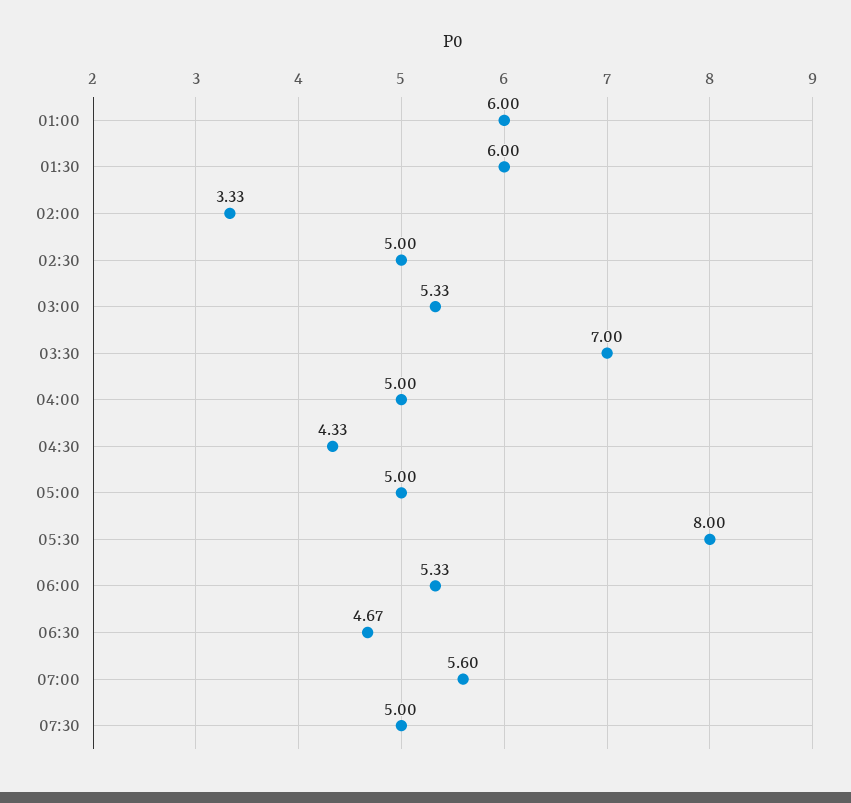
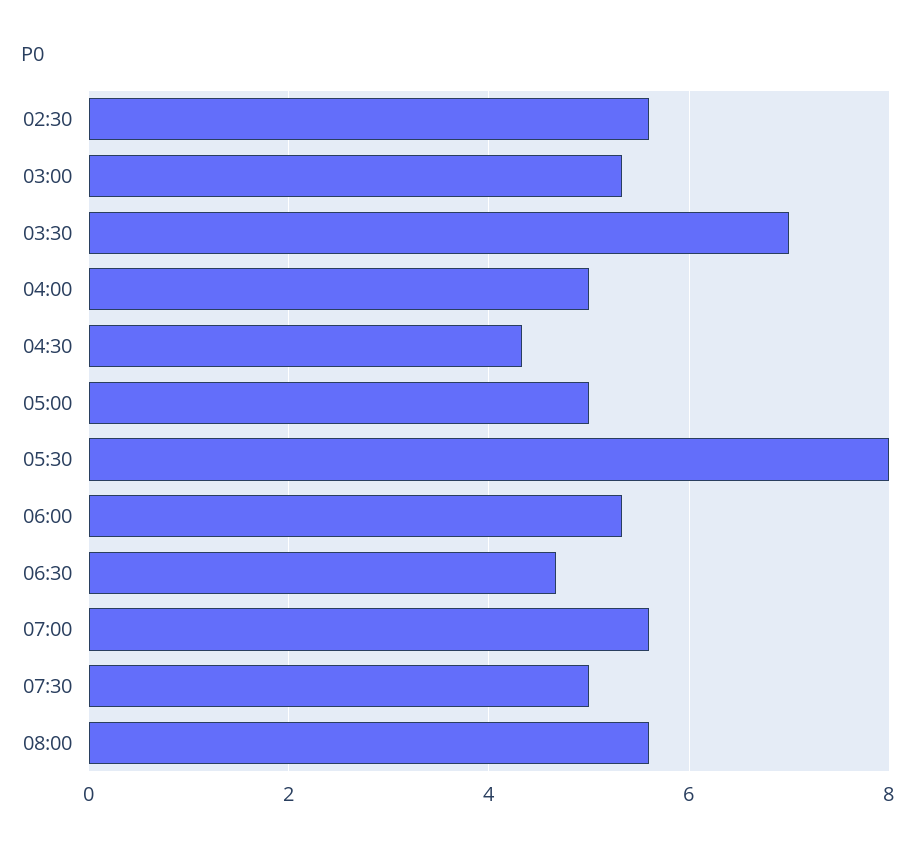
01:00: 6 -> none
01:30: 6 -> none
02:00: 3.33 -> none
02:30: 5 -> 5.6
08:00: none -> 5.6

